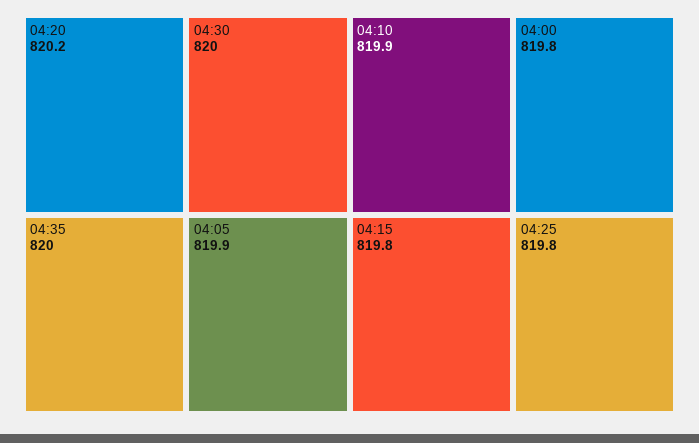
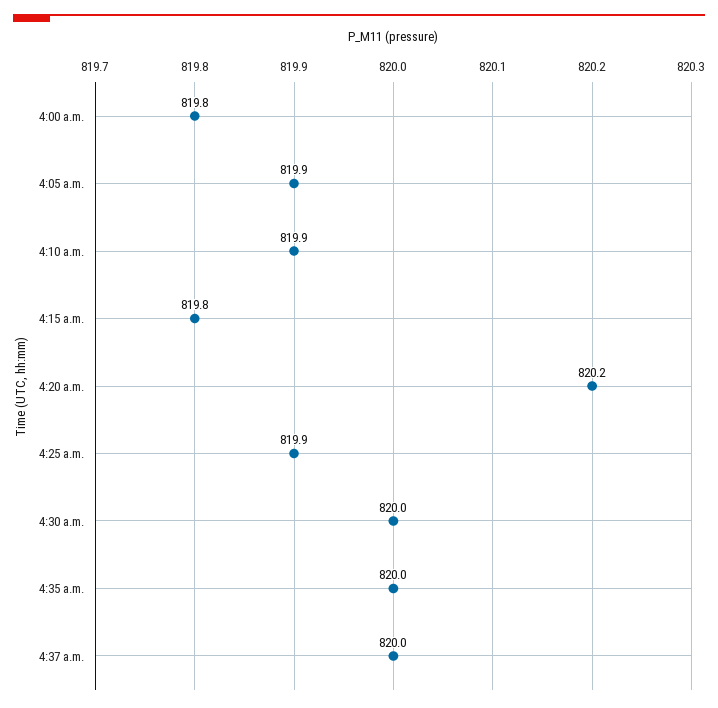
04:25: 819.8 -> 819.9
4:37 a.m.: none -> 820

